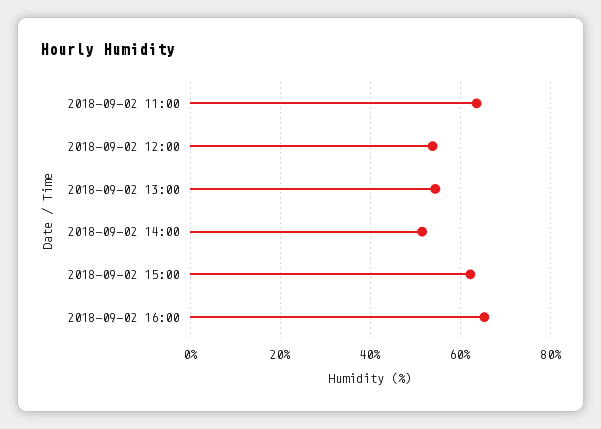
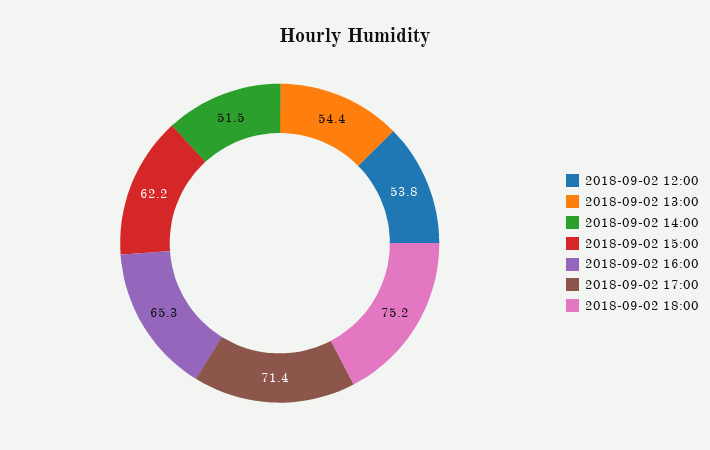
2018-09-02 11:00: 64 -> none
2018-09-02 17:00: none -> 71.4
2018-09-02 18:00: none -> 75.2

